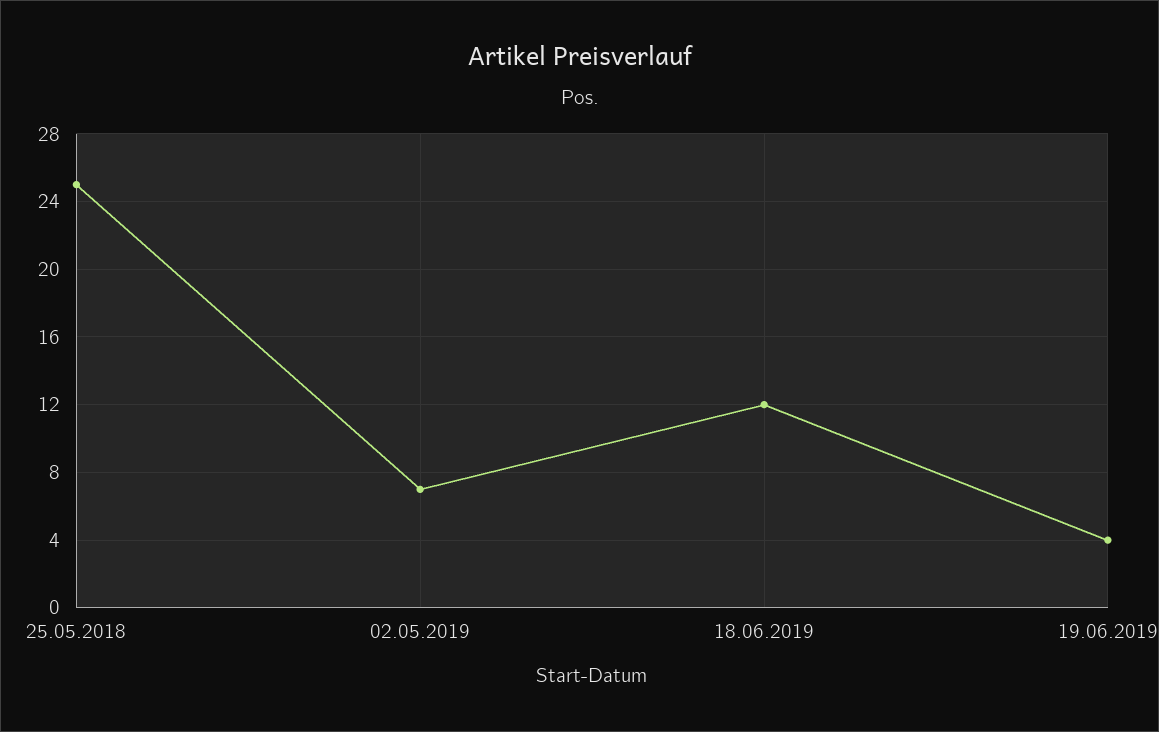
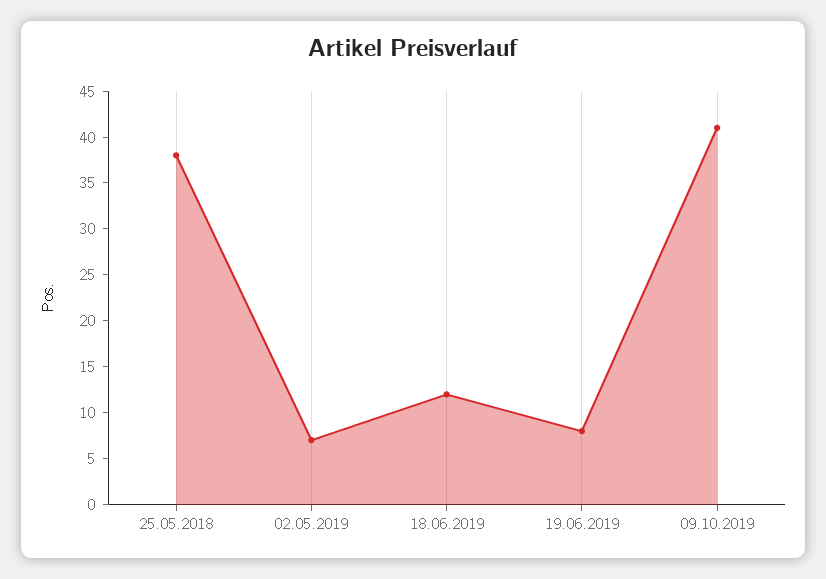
25.05.2018: 25 -> 38
19.06.2019: 4 -> 8
09.10.2019: none -> 41

